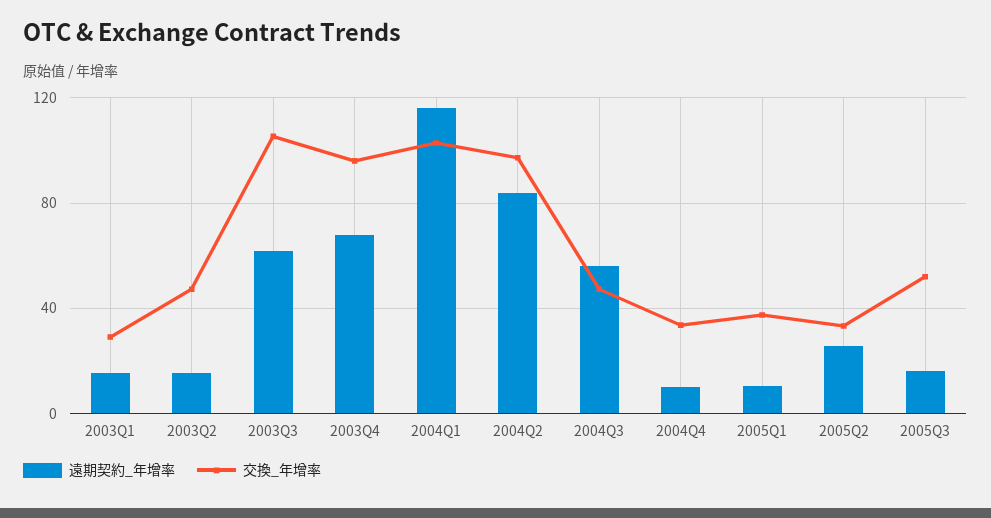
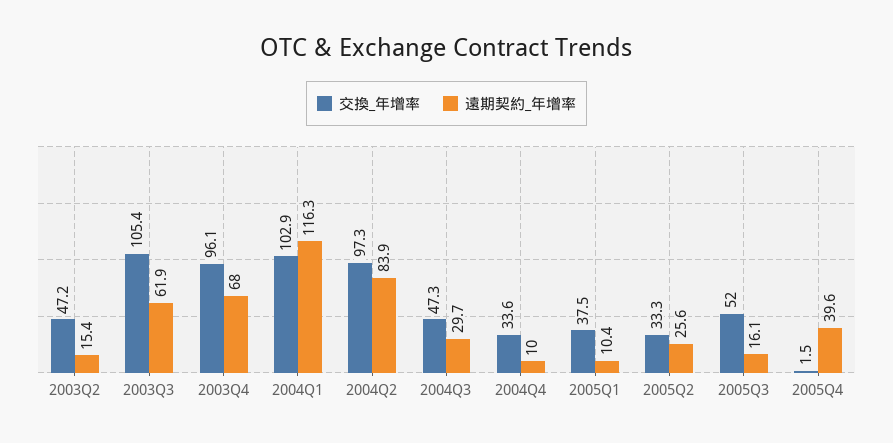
遠期契約_年增率, 2003Q1: 15 -> none
交換_年增率, 2003Q1: 30 -> none
遠期契約_年增率, 2004Q3: 55 -> 29.7
交換_年增率, 2005Q4: none -> 1.5
遠期契約_年增率, 2005Q4: none -> 39.6

